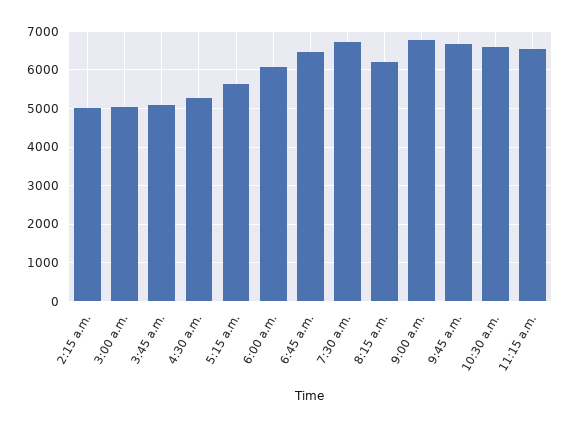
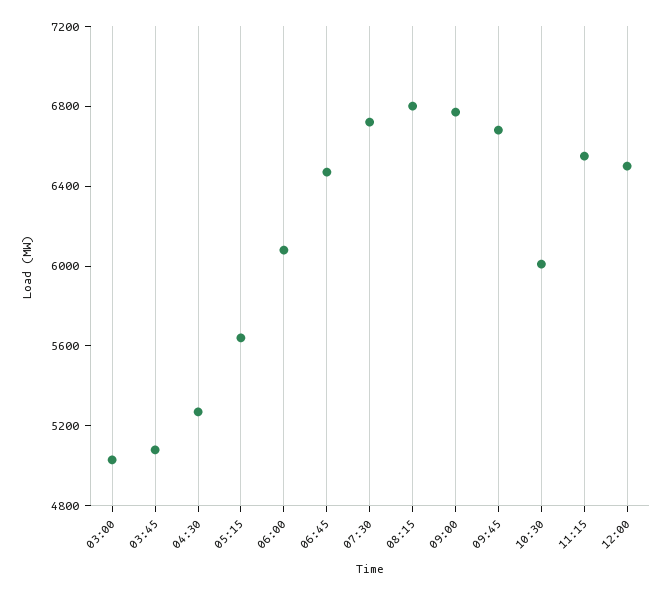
2:15 a.m.: 5000 -> none
8:15 a.m.: 6200 -> 6800
10:30 a.m.: 6600 -> 6000
12:00: none -> 6500

